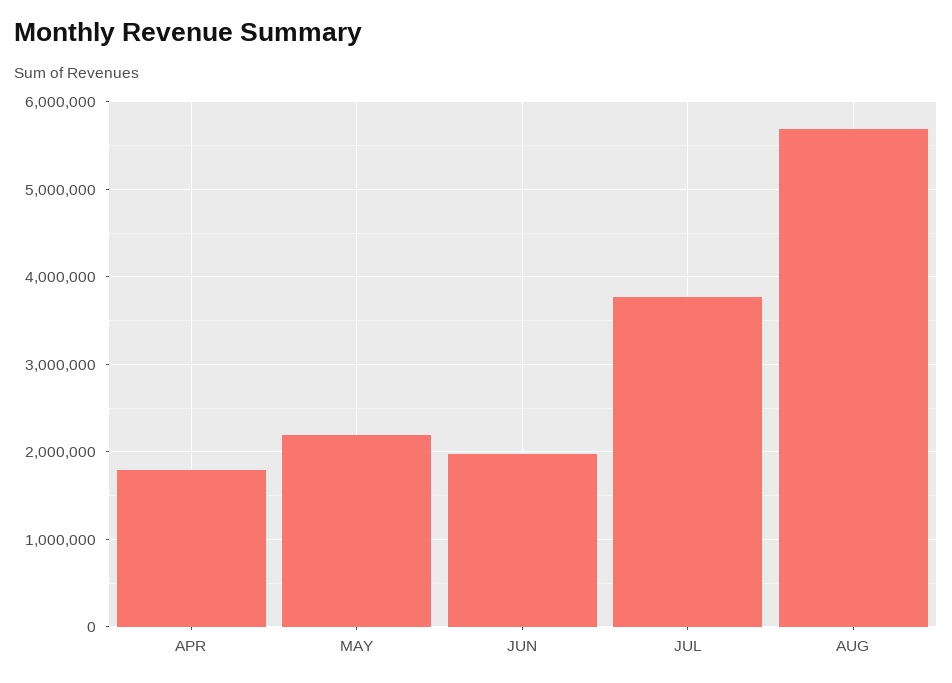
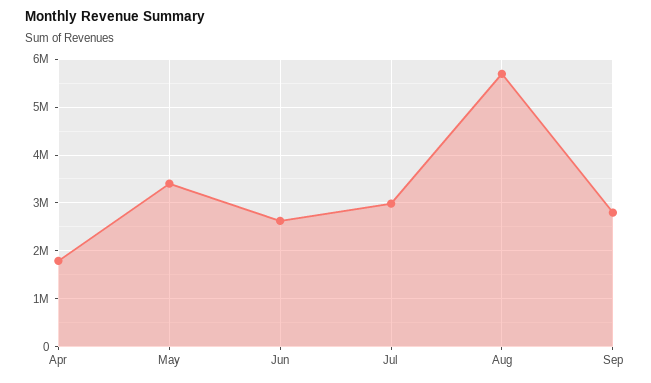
MAY: 2200000 -> 3400000
JUN: 2000000 -> 2600000
JUL: 3800000 -> 3000000
Sep: none -> 2800000

